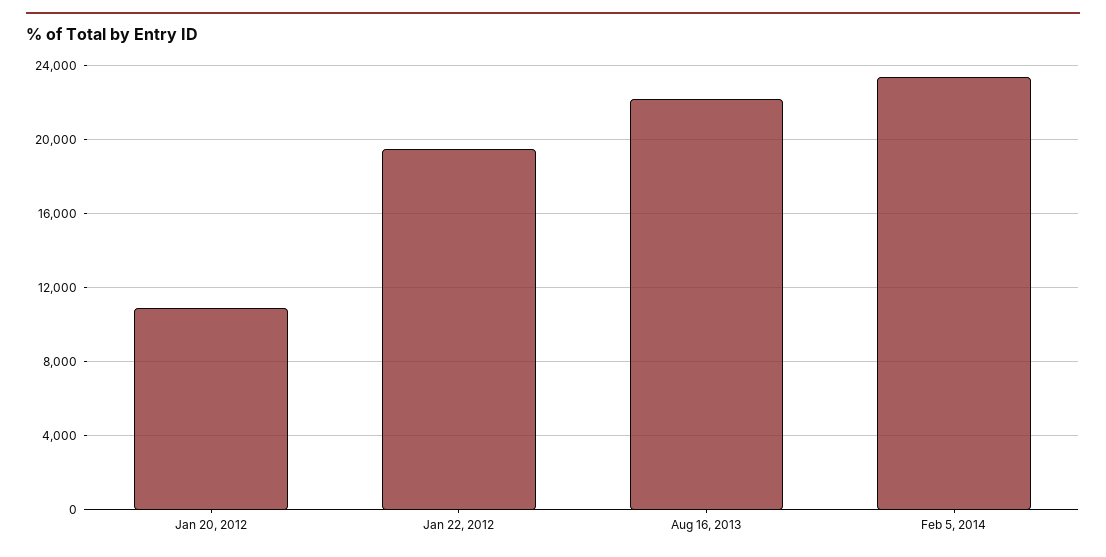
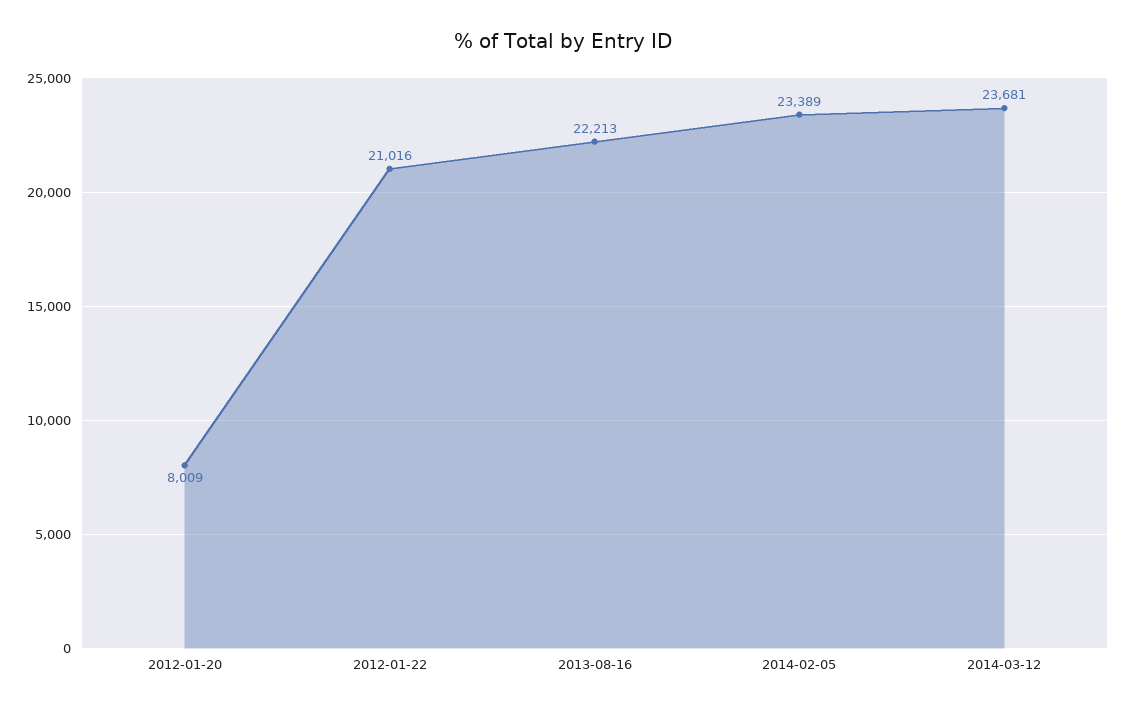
Jan 20, 2012: 11000 -> 8009
Jan 22, 2012: 19500 -> 21016
2014-03-12: none -> 23681

